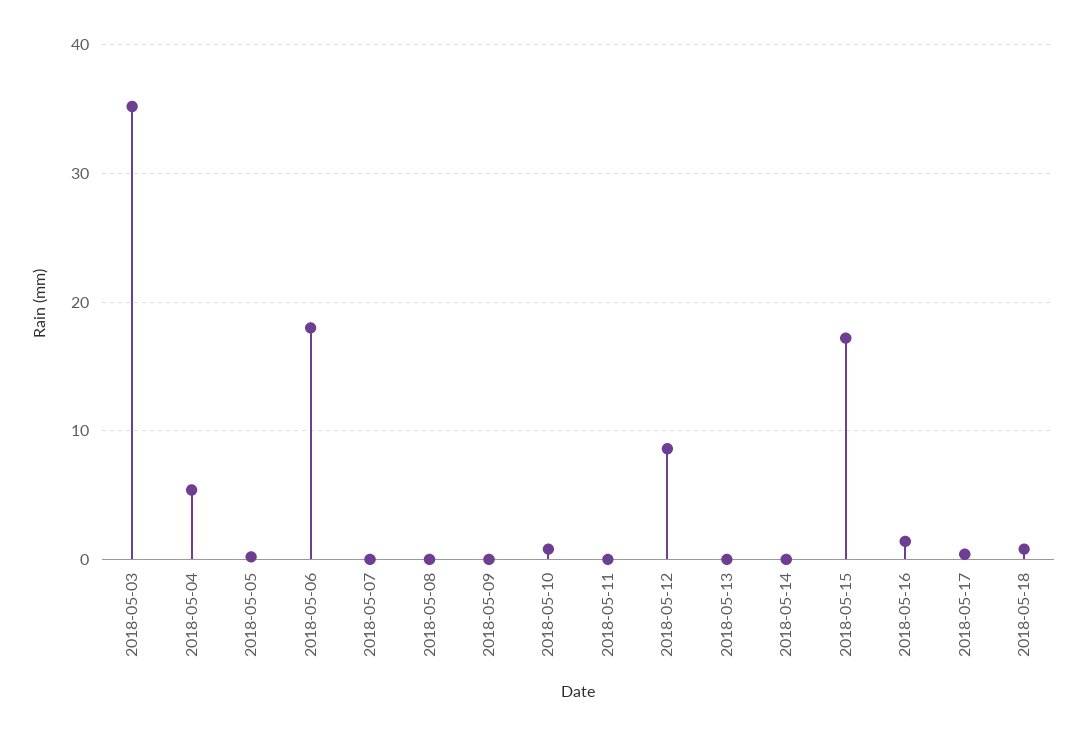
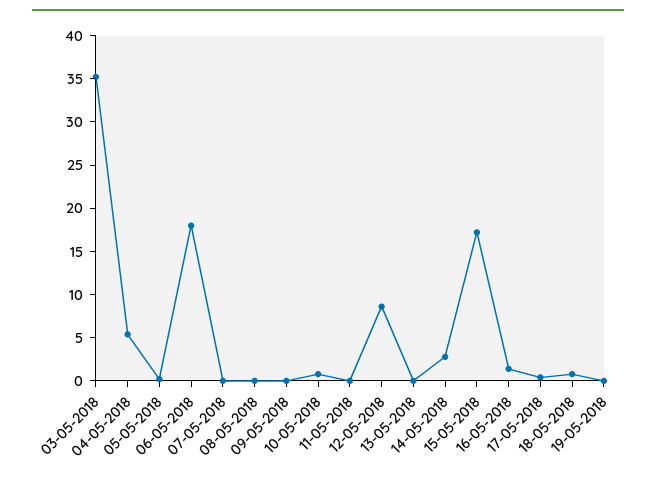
2018-05-14: 0 -> 3
19-05-2018: none -> 0

